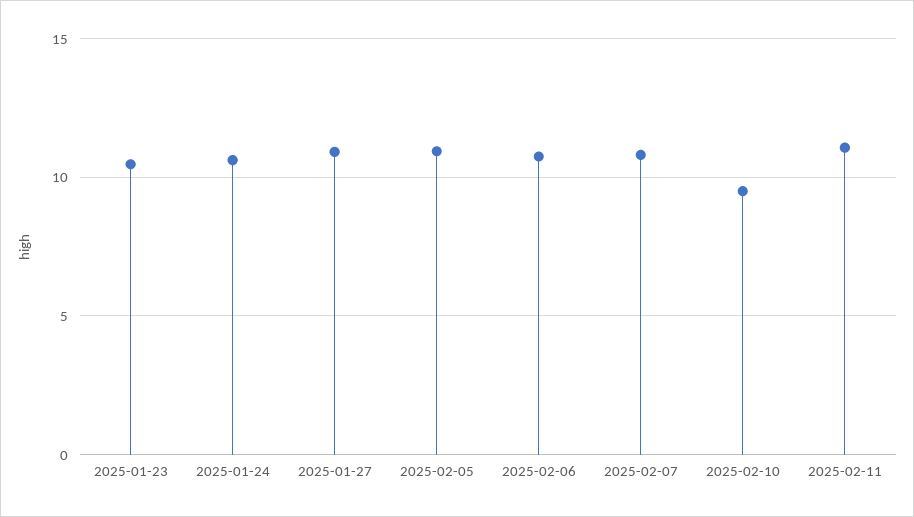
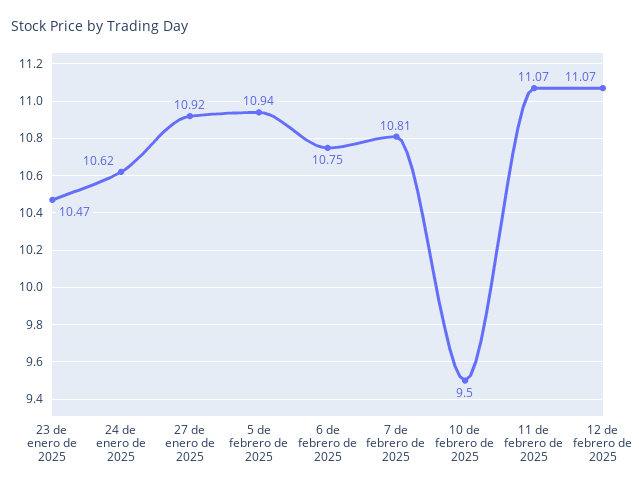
12 de febrero de 2025: none -> 11.07

